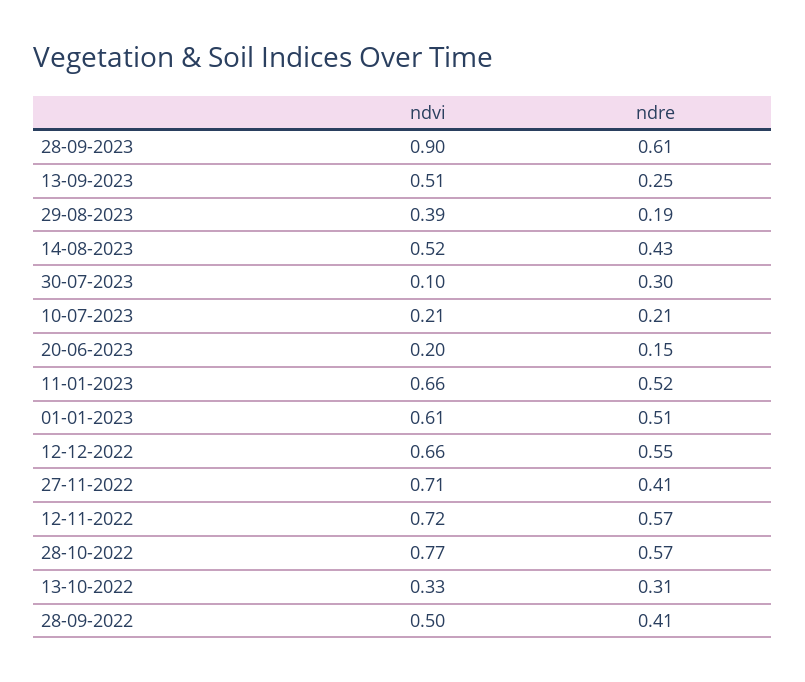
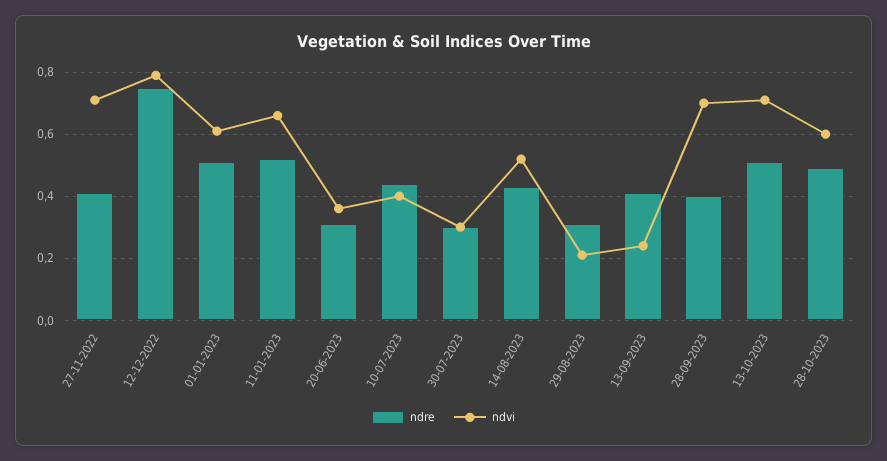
ndvi, 28-09-2023: 0.9 -> 0.7
ndre, 28-09-2023: 0.61 -> 0.4
ndvi, 13-09-2023: 0.51 -> 0.25
ndre, 13-09-2023: 0.25 -> 0.4
ndvi, 29-08-2023: 0.39 -> 0.2
ndre, 29-08-2023: 0.19 -> 0.3
ndvi, 30-07-2023: 0.1 -> 0.3
ndvi, 10-07-2023: 0.21 -> 0.4
ndre, 10-07-2023: 0.21 -> 0.45
ndvi, 20-06-2023: 0.2 -> 0.35
ndre, 20-06-2023: 0.15 -> 0.3
ndvi, 12-12-2022: 0.66 -> 0.8
ndre, 12-12-2022: 0.55 -> 0.75
ndvi, 12-11-2022: 0.72 -> none
ndre, 12-11-2022: 0.57 -> none
ndvi, 28-10-2022: 0.77 -> none
ndre, 28-10-2022: 0.57 -> none
ndvi, 13-10-2022: 0.33 -> none
ndre, 13-10-2022: 0.31 -> none
ndvi, 28-09-2022: 0.5 -> none
ndre, 28-09-2022: 0.41 -> none
ndre, 13-10-2023: none -> 0.5
ndvi, 13-10-2023: none -> 0.7
ndre, 28-10-2023: none -> 0.5
ndvi, 28-10-2023: none -> 0.6

